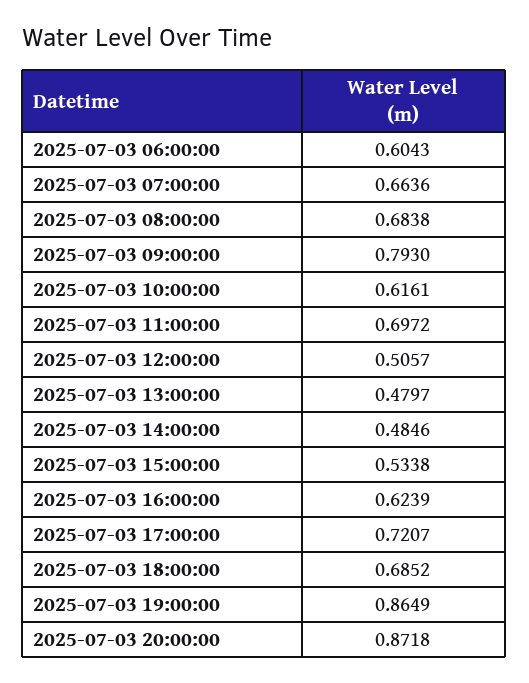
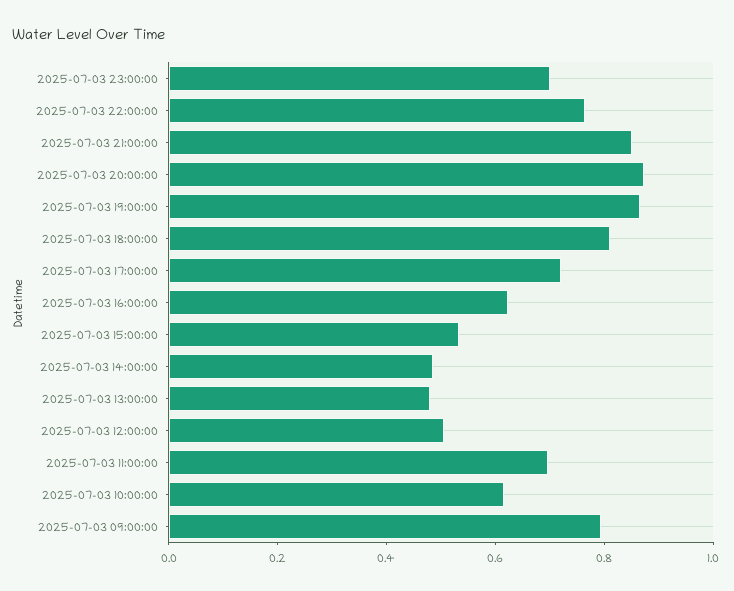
2025-07-03 06:00:00: 0.6043 -> none
2025-07-03 07:00:00: 0.6636 -> none
2025-07-03 08:00:00: 0.6838 -> none
2025-07-03 18:00:00: 0.6852 -> 0.8
2025-07-03 23:00:00: none -> 0.7
2025-07-03 22:00:00: none -> 0.75
2025-07-03 21:00:00: none -> 0.85

